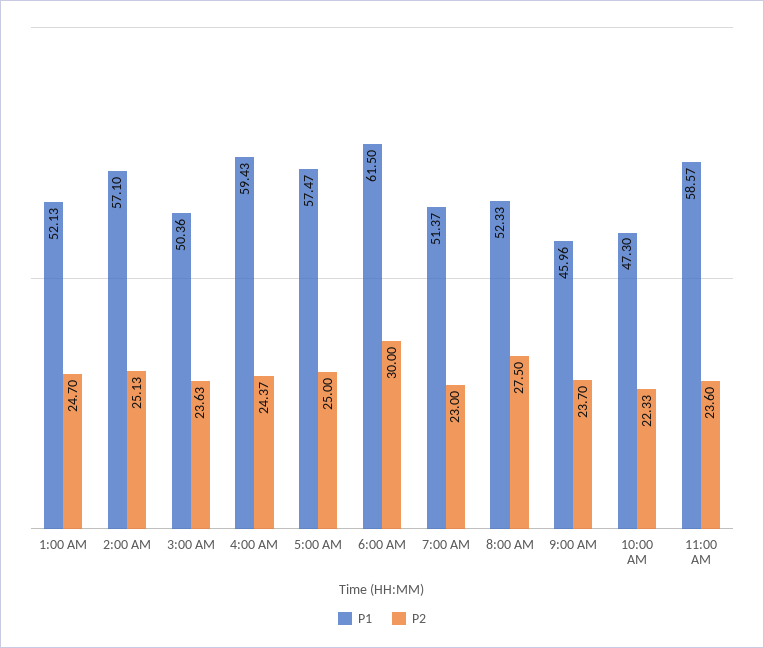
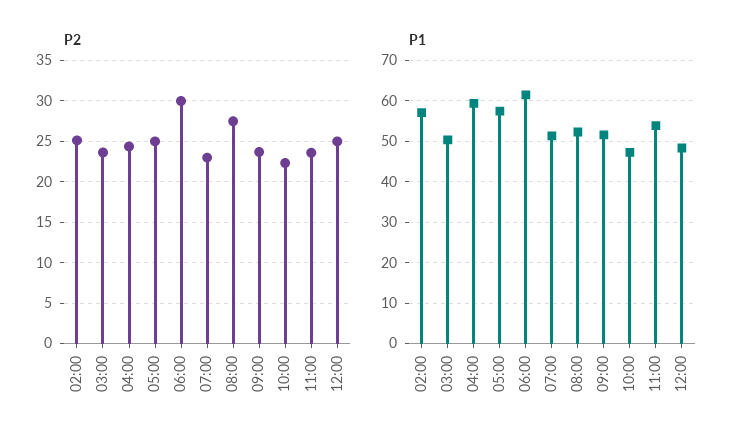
P1, 1:00 AM: 52.13 -> none
P2, 1:00 AM: 24.7 -> none
P1, 9:00 AM: 45.96 -> 52
P1, 11:00 AM: 58.57 -> 54
P2, 12:00: none -> 25
P1, 12:00: none -> 48

